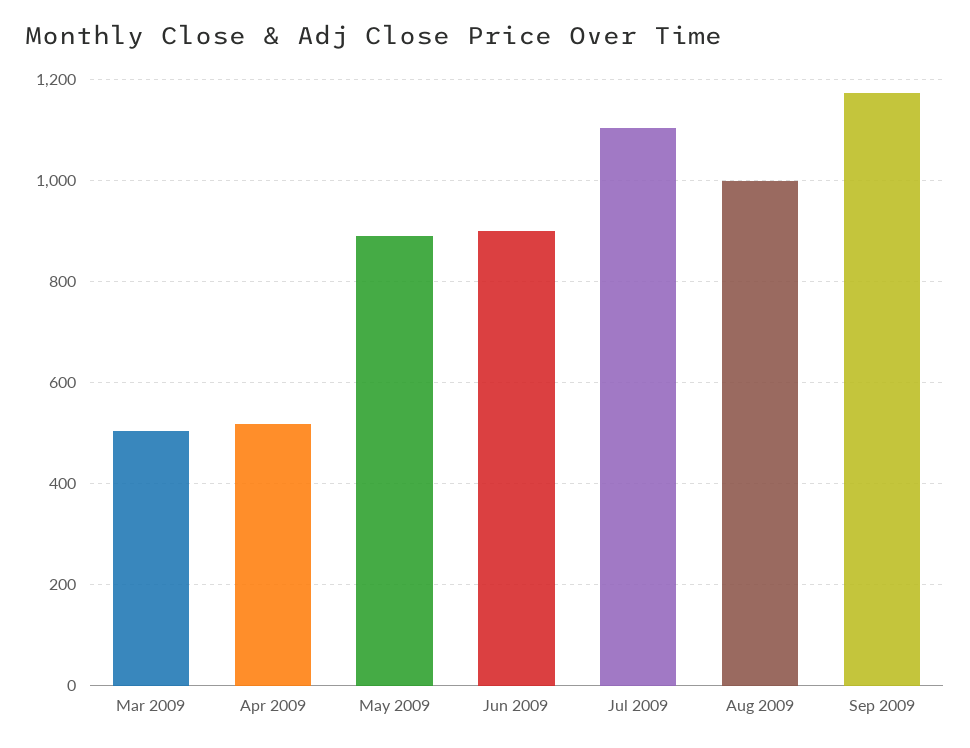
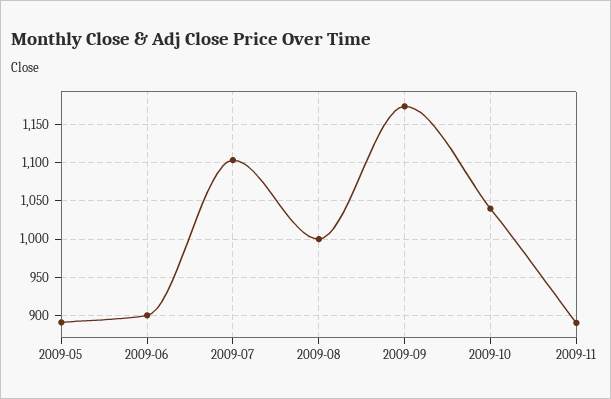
Mar 2009: 500 -> none
Apr 2009: 520 -> none
2009-10: none -> 1040
2009-11: none -> 890

